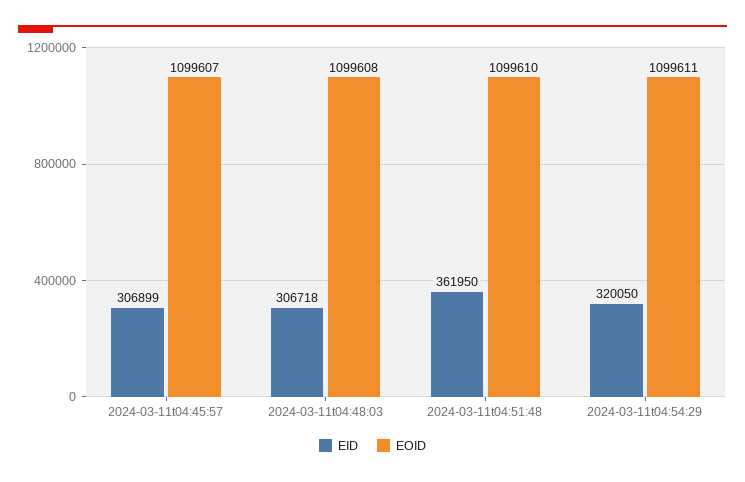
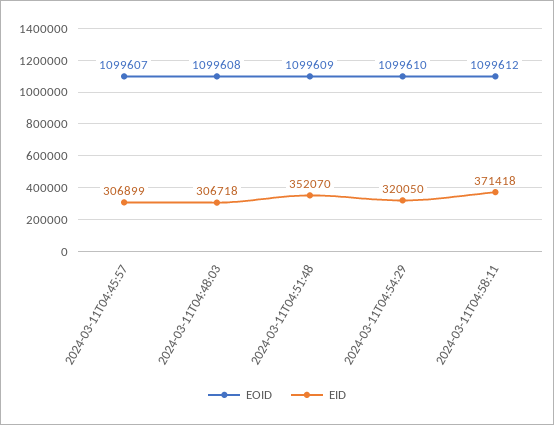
EID, 2024-03-11t04:51:48: 361950 -> 352070
EOID, 2024-03-11t04:51:48: 1099610 -> 1099609
EOID, 2024-03-11t04:54:29: 1099611 -> 1099610
EOID, 2024-03-11T04:58:11: none -> 1099612
EID, 2024-03-11T04:58:11: none -> 371418

